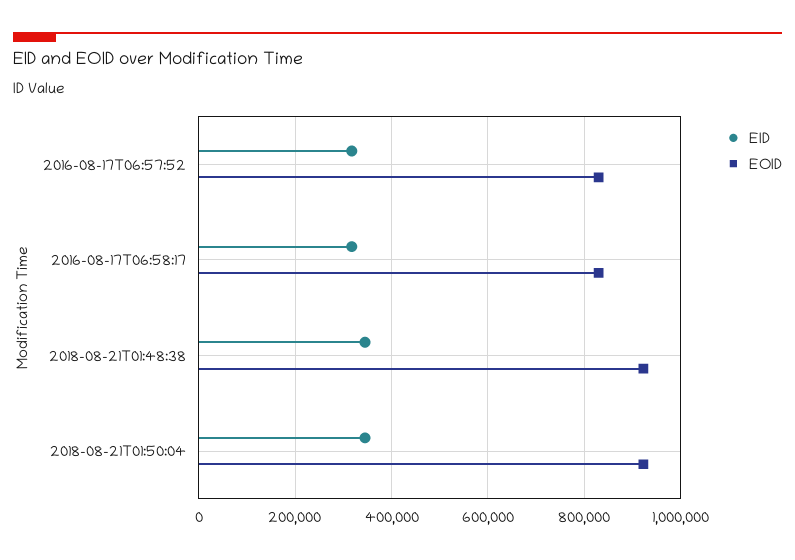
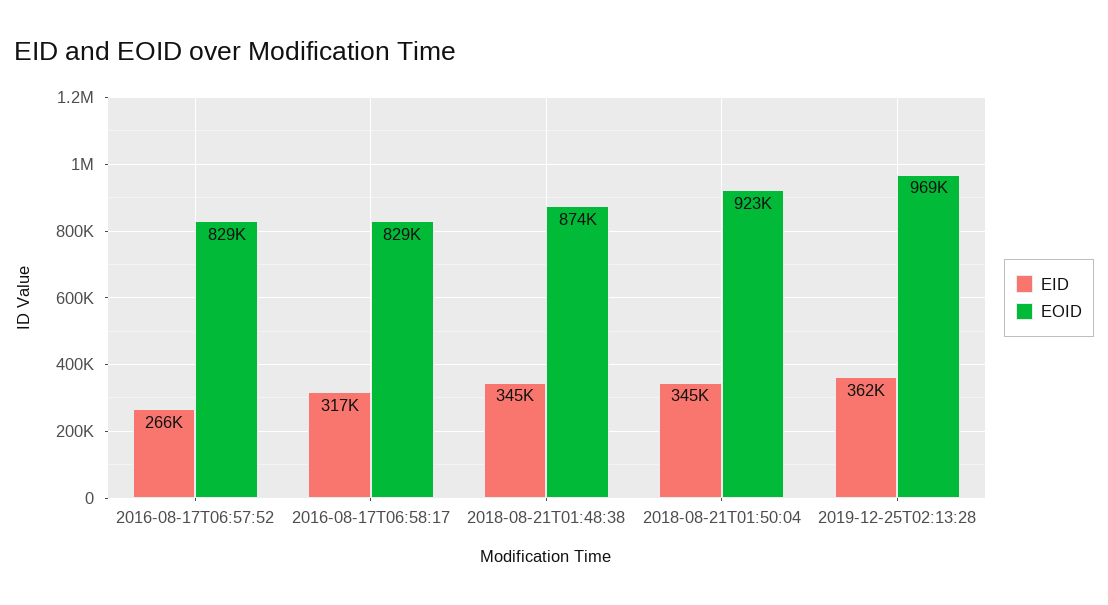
EID, 2016-08-17T06:57:52: 320000 -> 266000
EOID, 2018-08-21T01:48:38: 920000 -> 874000
EID, 2019-12-25T02:13:28: none -> 362000
EOID, 2019-12-25T02:13:28: none -> 969000

